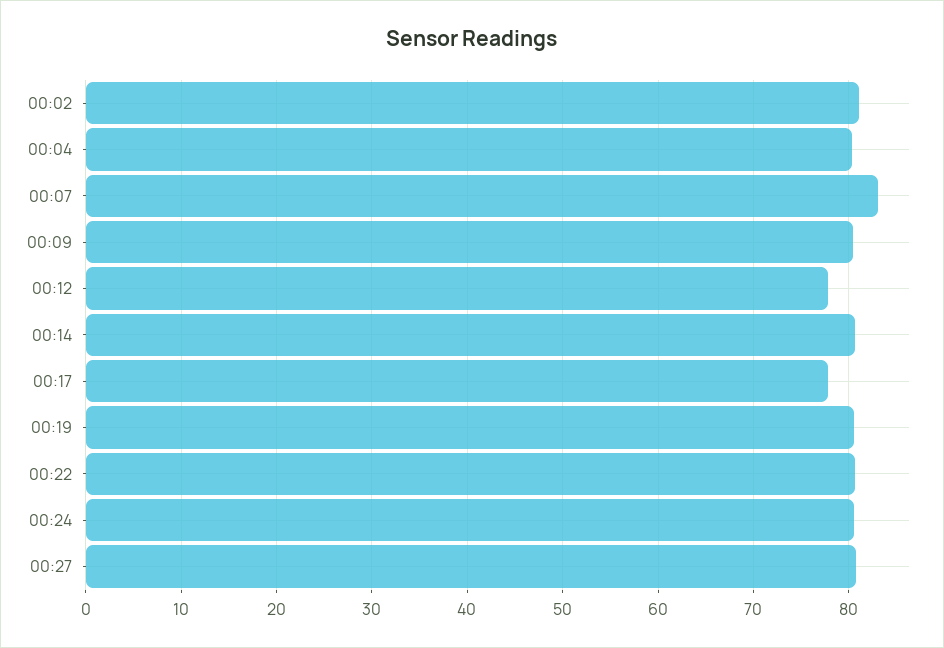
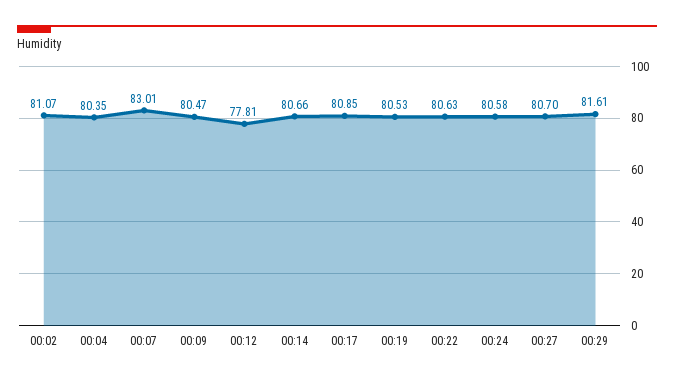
00:17: 78 -> 80.85
00:29: none -> 81.61

